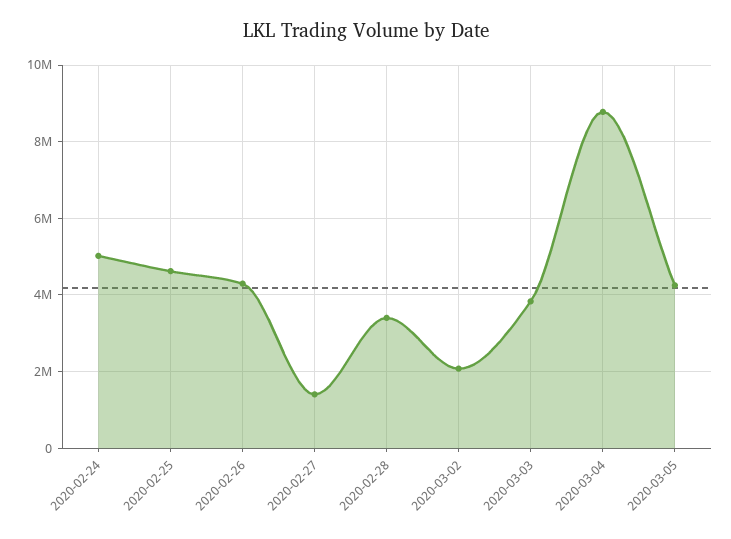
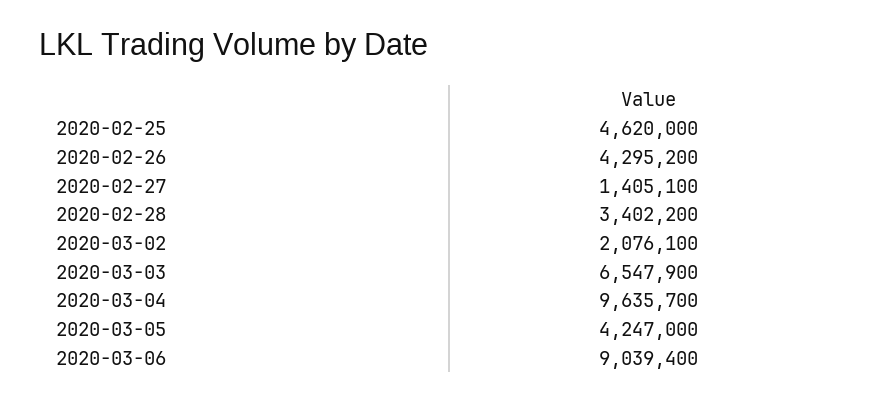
2020-02-24: 5000000 -> none
2020-03-03: 3800000 -> 6547900
2020-03-04: 8800000 -> 9635700
2020-03-06: none -> 9039400

